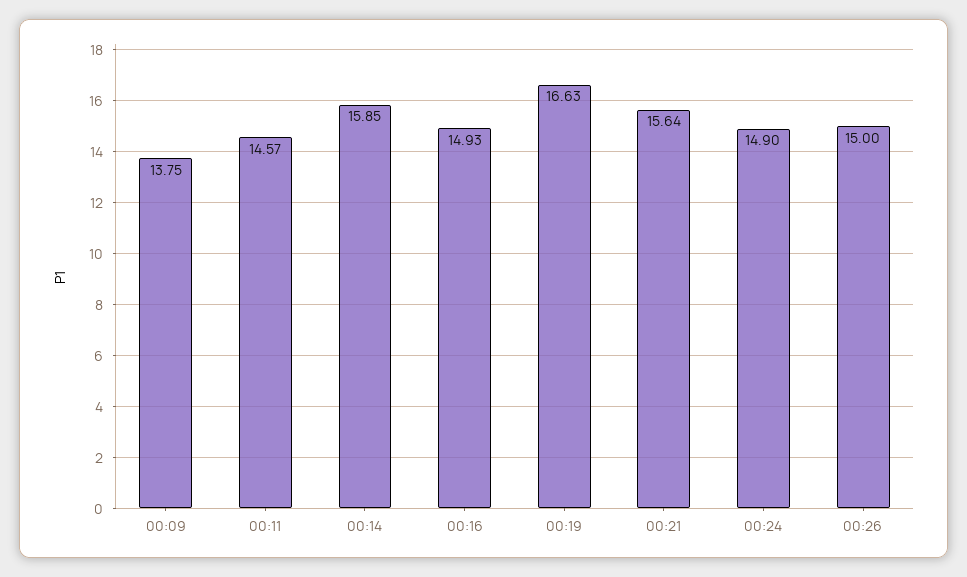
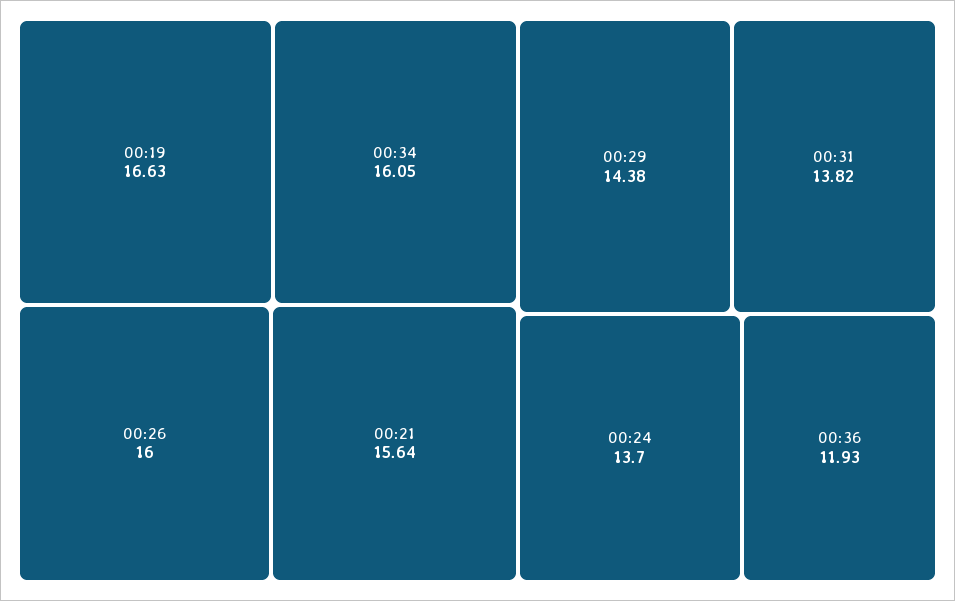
00:09: 13.75 -> none
00:11: 14.57 -> none
00:14: 15.85 -> none
00:16: 14.93 -> none
00:24: 14.9 -> 13.7
00:26: 15 -> 16
00:34: none -> 16.05
00:29: none -> 14.38
00:31: none -> 13.82
00:36: none -> 11.93

